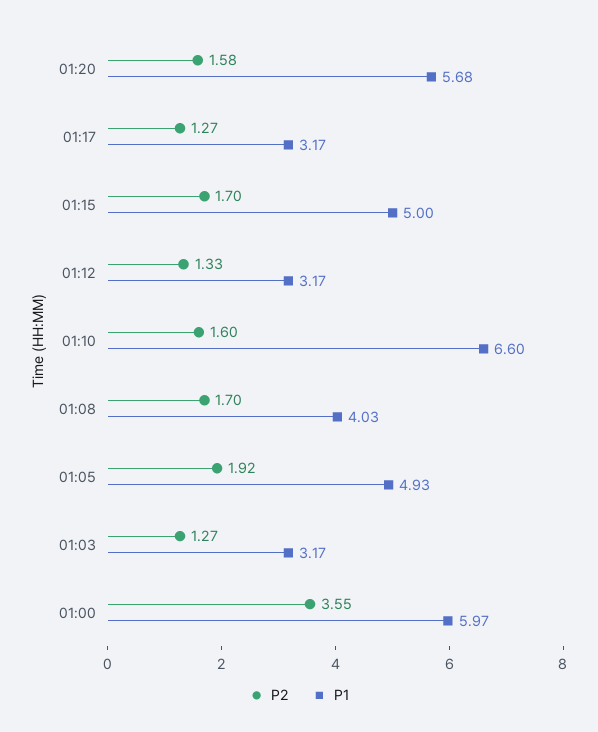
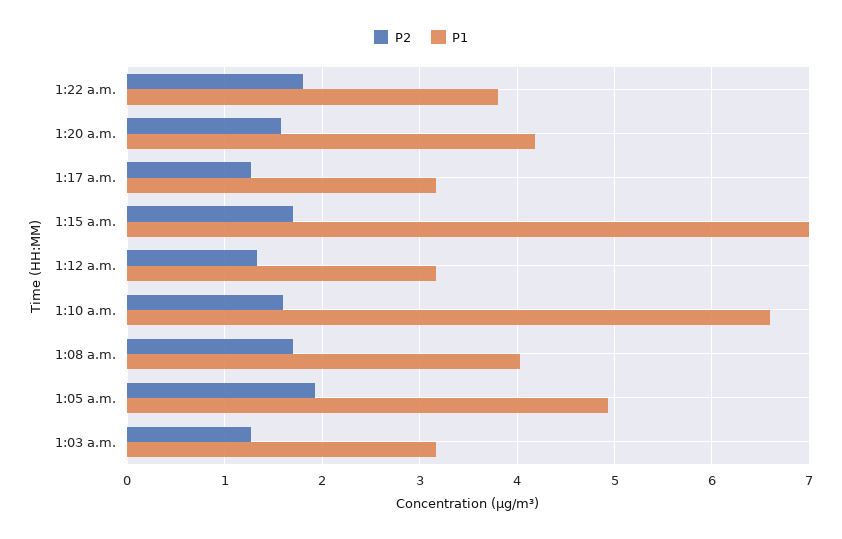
P1, 01:20: 5.68 -> 4.2
P1, 01:15: 5 -> 7
P2, 01:00: 3.55 -> none
P1, 01:00: 5.97 -> none
P2, 1:22 a.m.: none -> 1.8
P1, 1:22 a.m.: none -> 3.8

